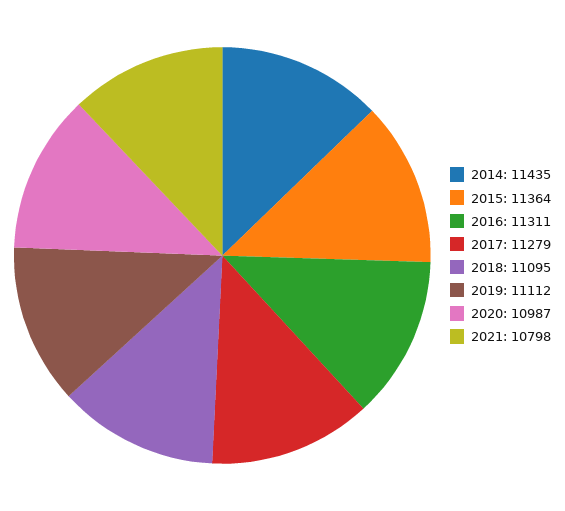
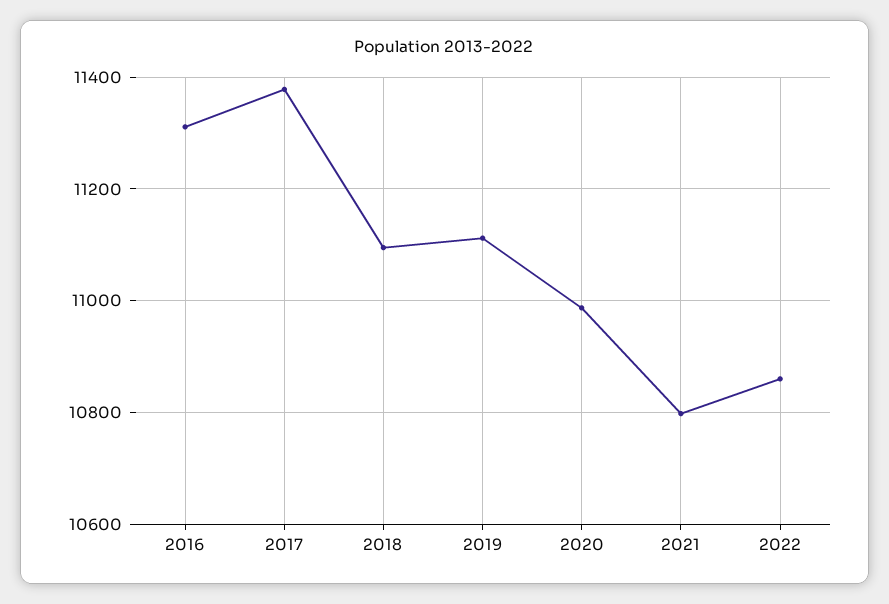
2014: 11435 -> none
2015: 11364 -> none
2017: 11279 -> 11380
2022: none -> 10860

